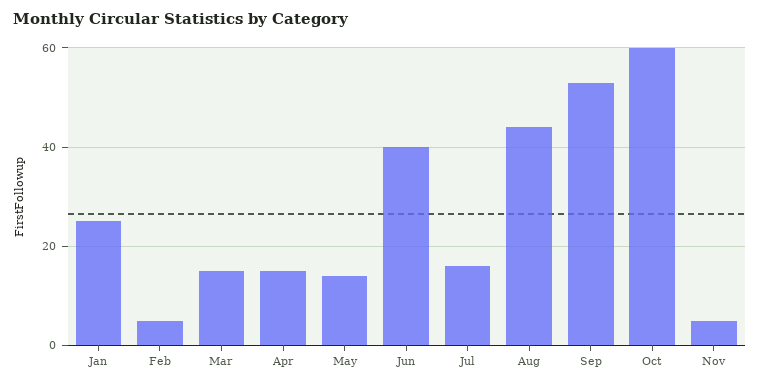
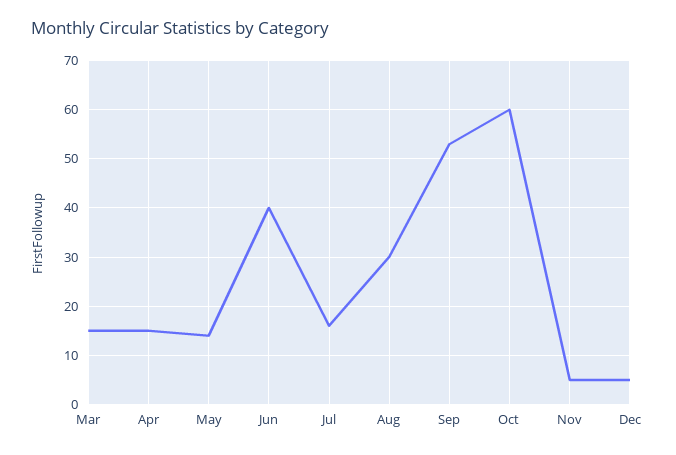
Jan: 25 -> none
Feb: 5 -> none
Aug: 45 -> 30
Dec: none -> 5

